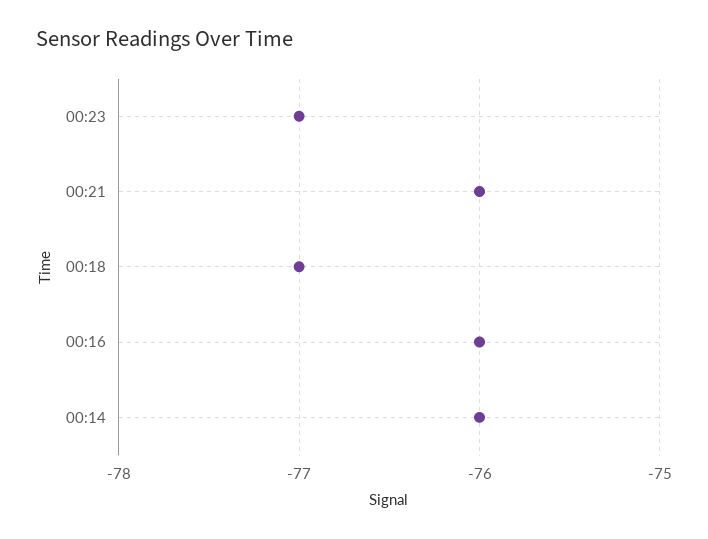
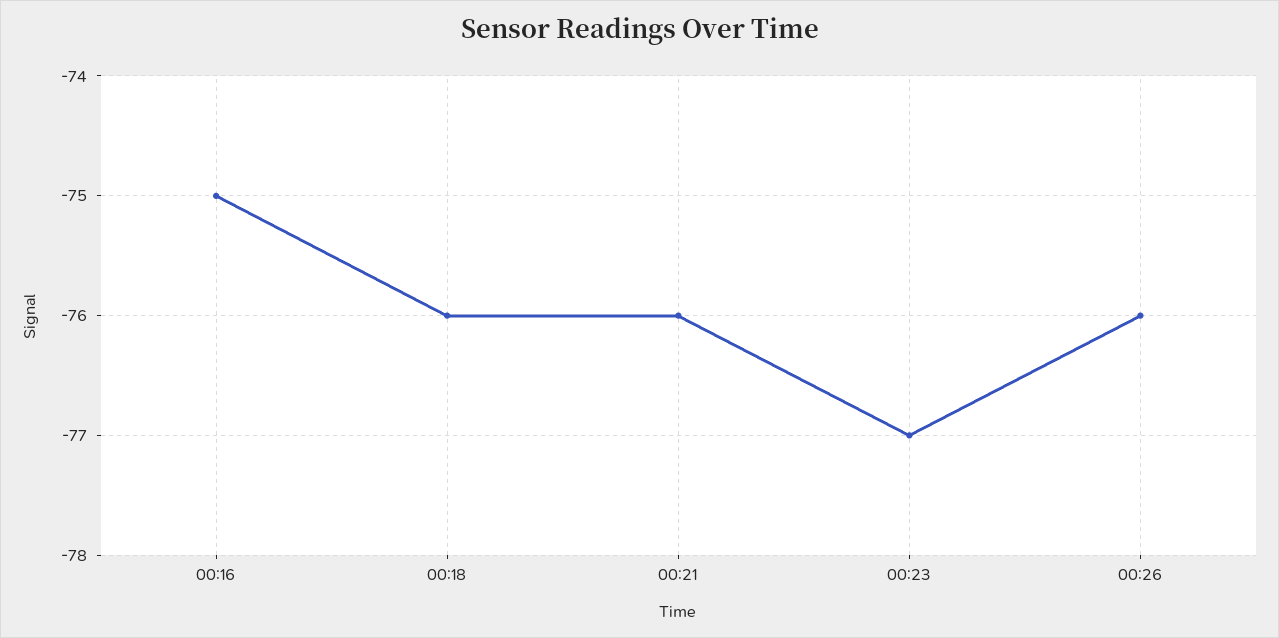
00:18: -77 -> -76
00:16: -76 -> -75
00:14: -76 -> none
00:26: none -> -76

